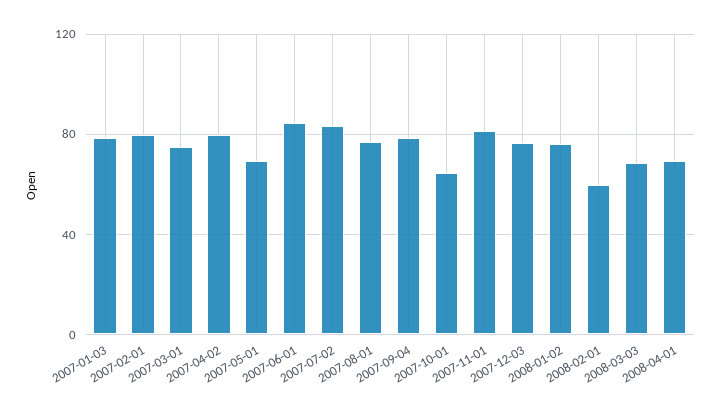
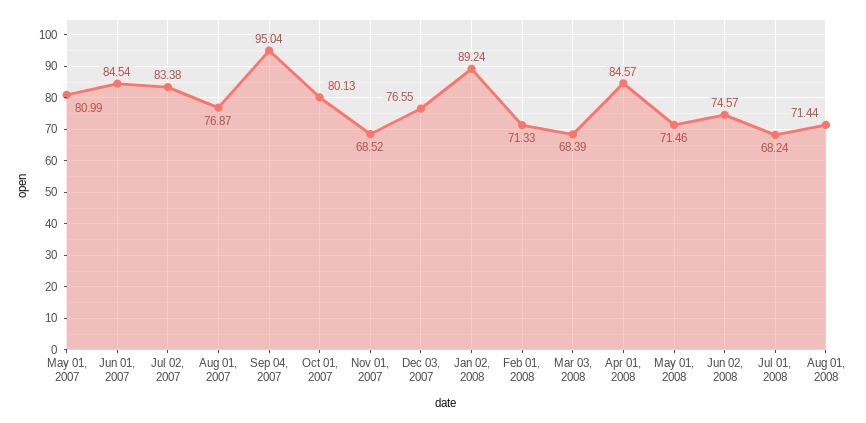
2007-01-03: 80 -> none
2007-02-01: 80 -> none
2007-03-01: 75 -> none
2007-04-02: 80 -> none
2007-05-01: 70 -> 80.99
2007-09-04: 80 -> 95.04
2007-10-01: 65 -> 80.13
2007-11-01: 80 -> 68.52
2008-01-02: 75 -> 89.24
2008-02-01: 60 -> 71.33
2008-04-01: 70 -> 84.57
May 01, 2008: none -> 71.46
Jun 02, 2008: none -> 74.57
Jul 01, 2008: none -> 68.24
Aug 01, 2008: none -> 71.44

